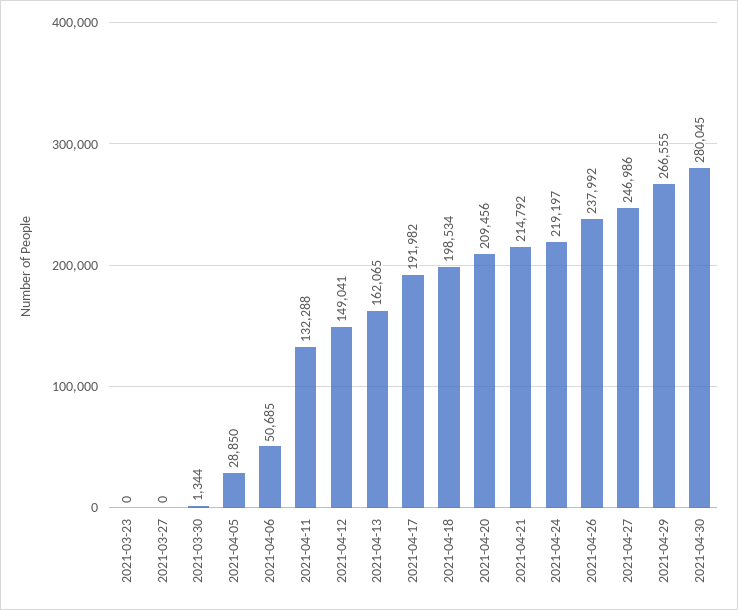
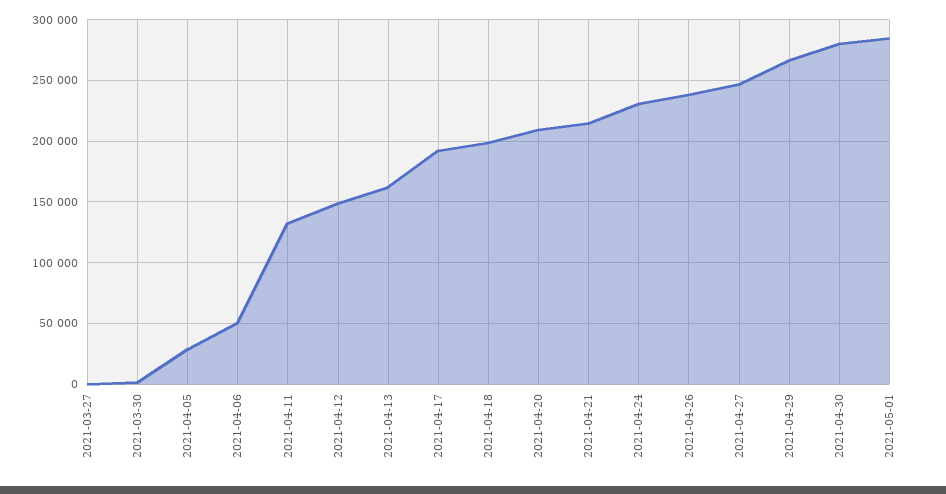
2021-03-23: 0 -> none
2021-04-24: 219197 -> 230000
2021-05-01: none -> 285000

